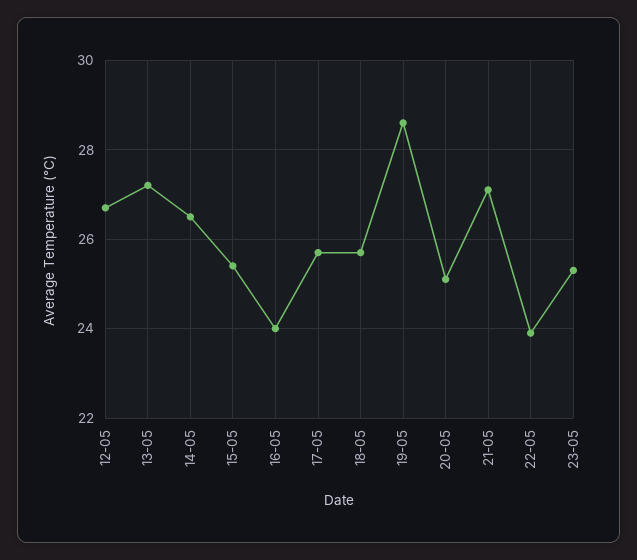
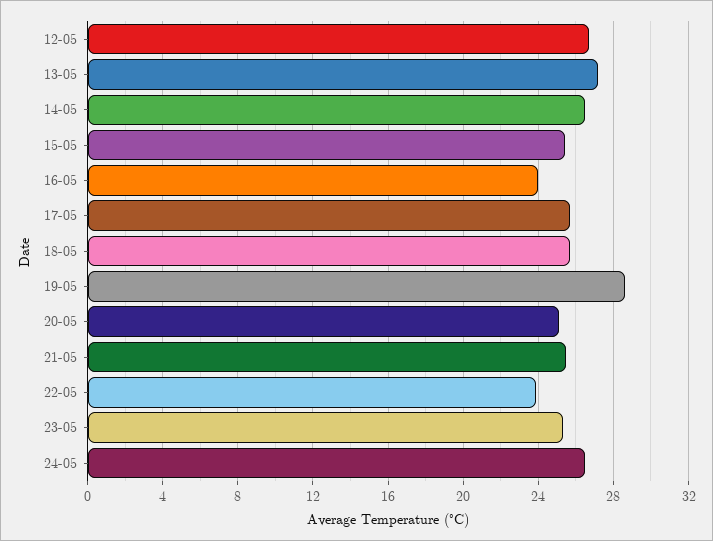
21-05: 27 -> 25.5
24-05: none -> 26.5

